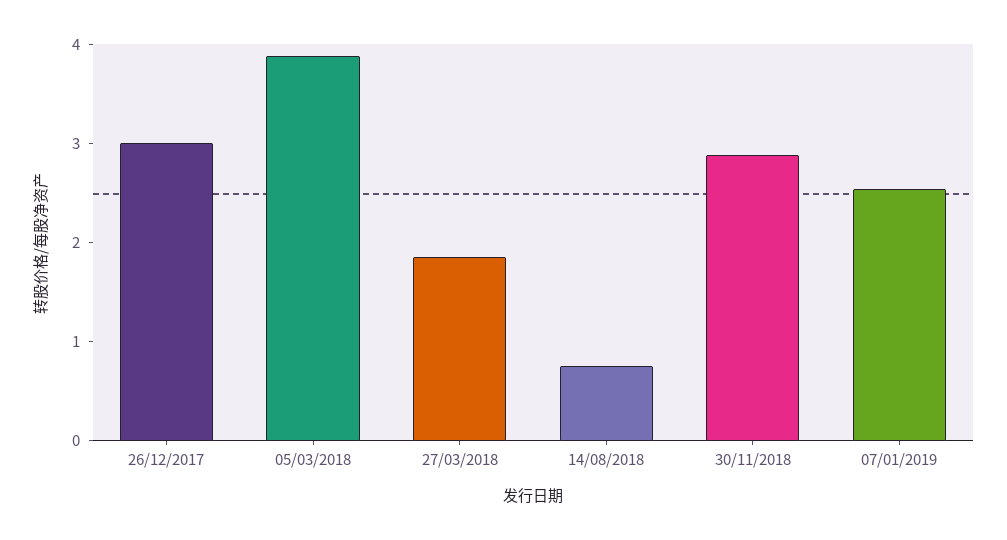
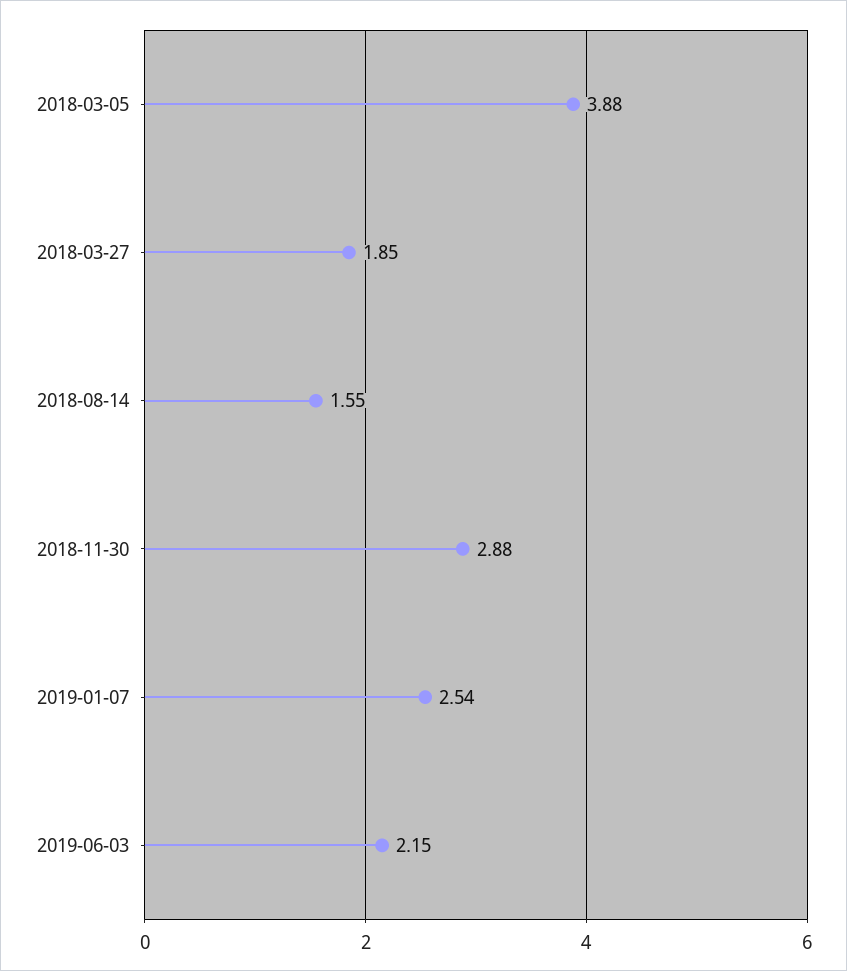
26/12/2017: 3 -> none
14/08/2018: 0.8 -> 1.55
2019-06-03: none -> 2.15

